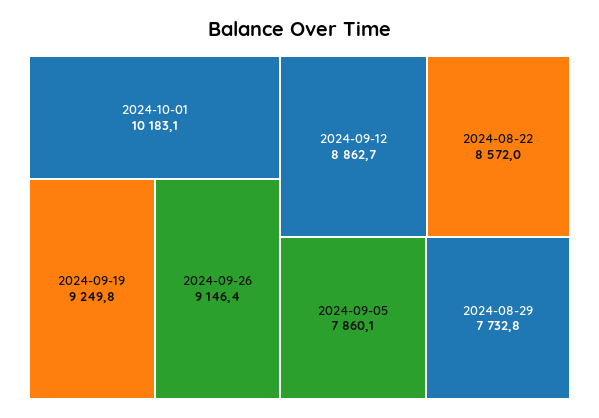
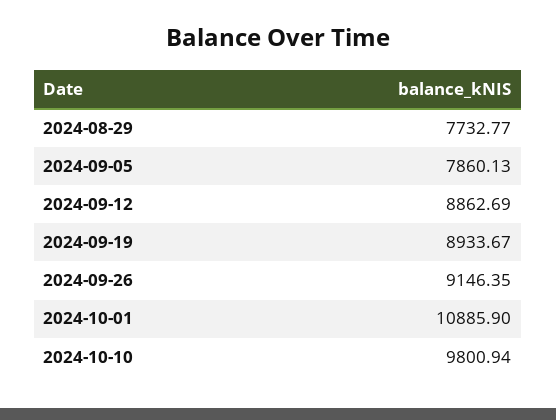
2024-10-01: 10183.1 -> 10885.9
2024-09-19: 9249.8 -> 8933.67
2024-08-22: 8572 -> none
2024-10-10: none -> 9800.94

